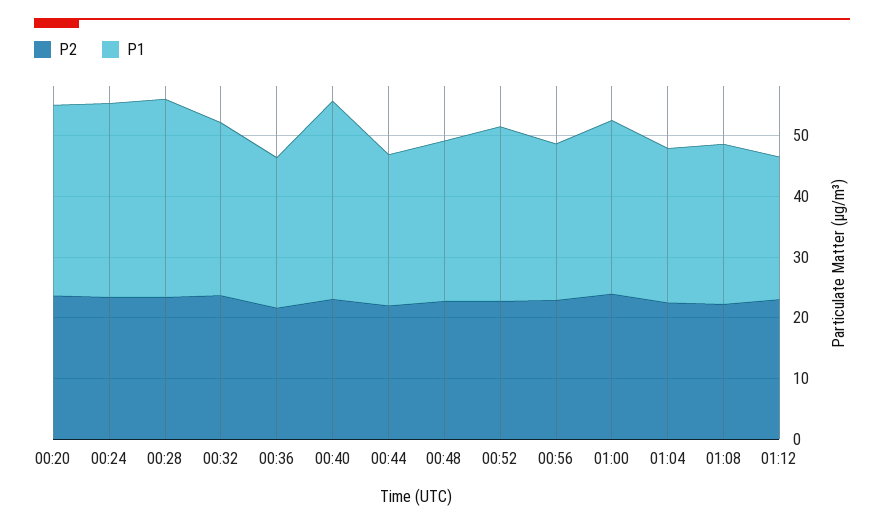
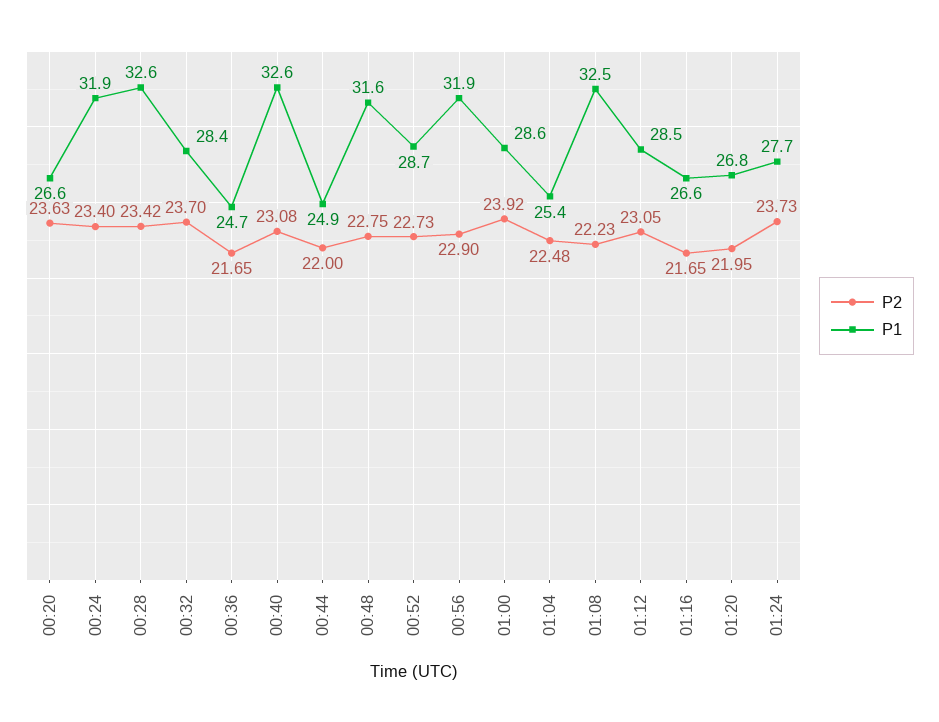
P1, 00:20: 32 -> 26.6
P1, 00:48: 26 -> 31.6
P1, 00:56: 26 -> 31.9
P1, 01:08: 26 -> 32.5
P1, 01:12: 24 -> 28.5
P2, 01:16: none -> 21.65
P1, 01:16: none -> 26.6
P2, 01:20: none -> 21.95
P1, 01:20: none -> 26.8
P2, 01:24: none -> 23.73
P1, 01:24: none -> 27.7

